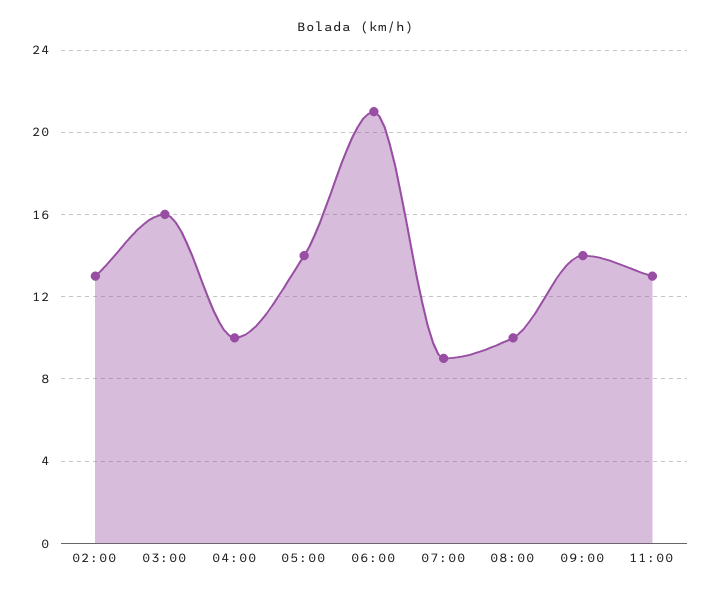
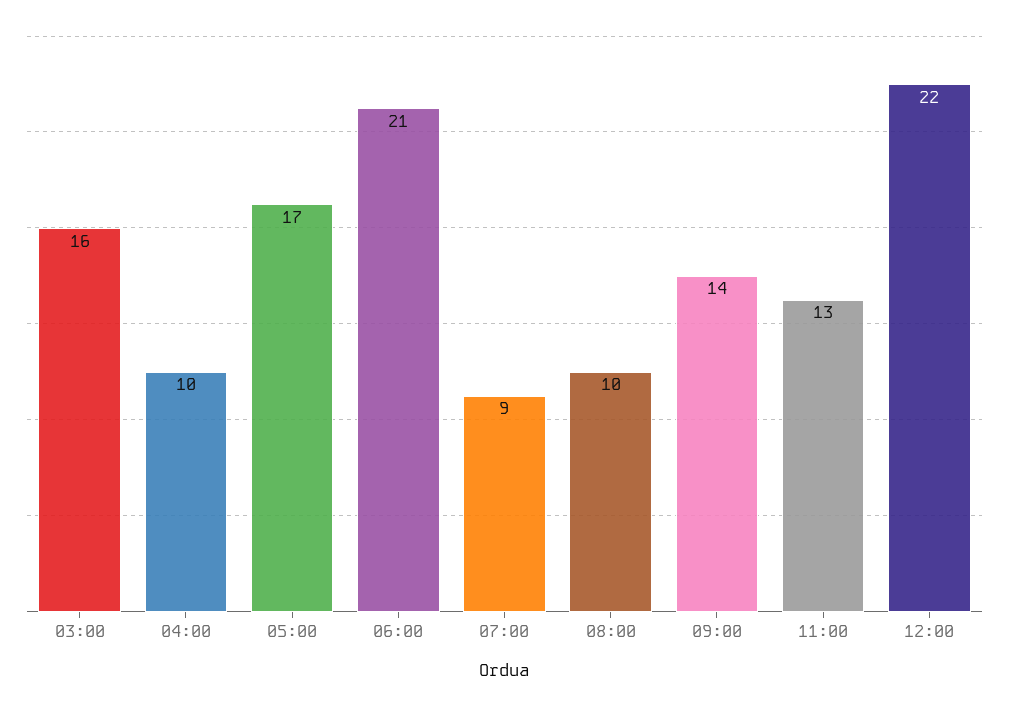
02:00: 13 -> none
05:00: 14 -> 17
12:00: none -> 22

